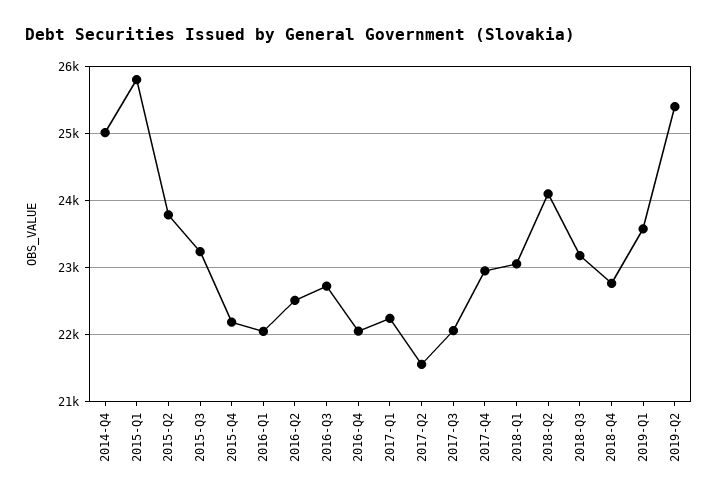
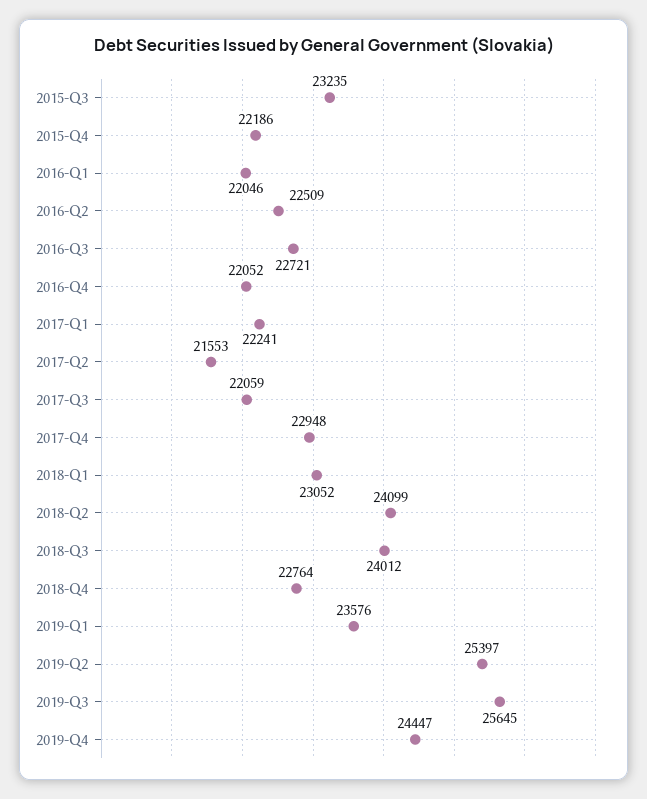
2014-Q4: 25000 -> none
2015-Q1: 25800 -> none
2015-Q2: 23800 -> none
2018-Q3: 23200 -> 24012
2019-Q3: none -> 25645
2019-Q4: none -> 24447

